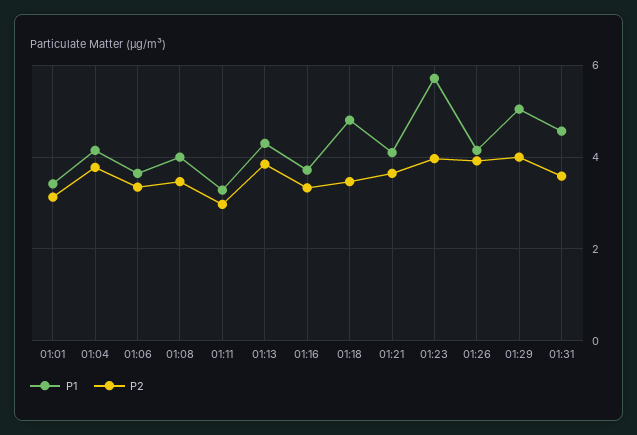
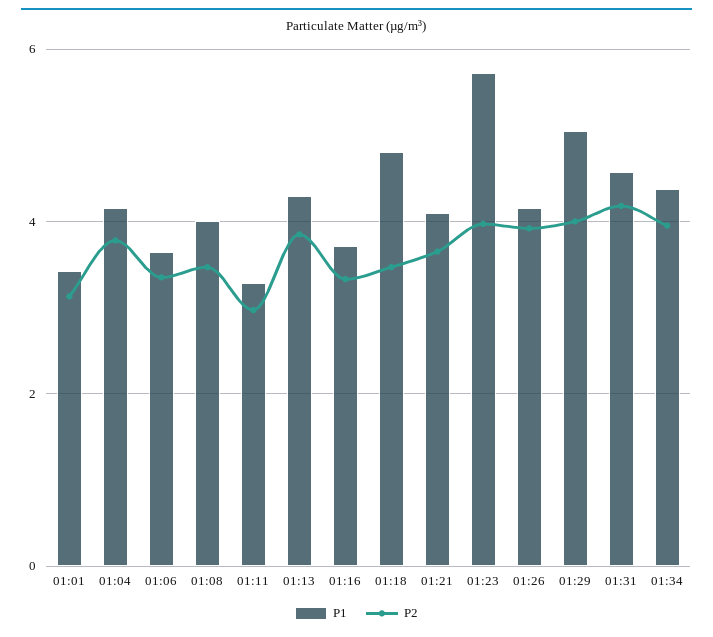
P2, 01:31: 3.6 -> 4.2
P1, 01:34: none -> 4.4
P2, 01:34: none -> 4

